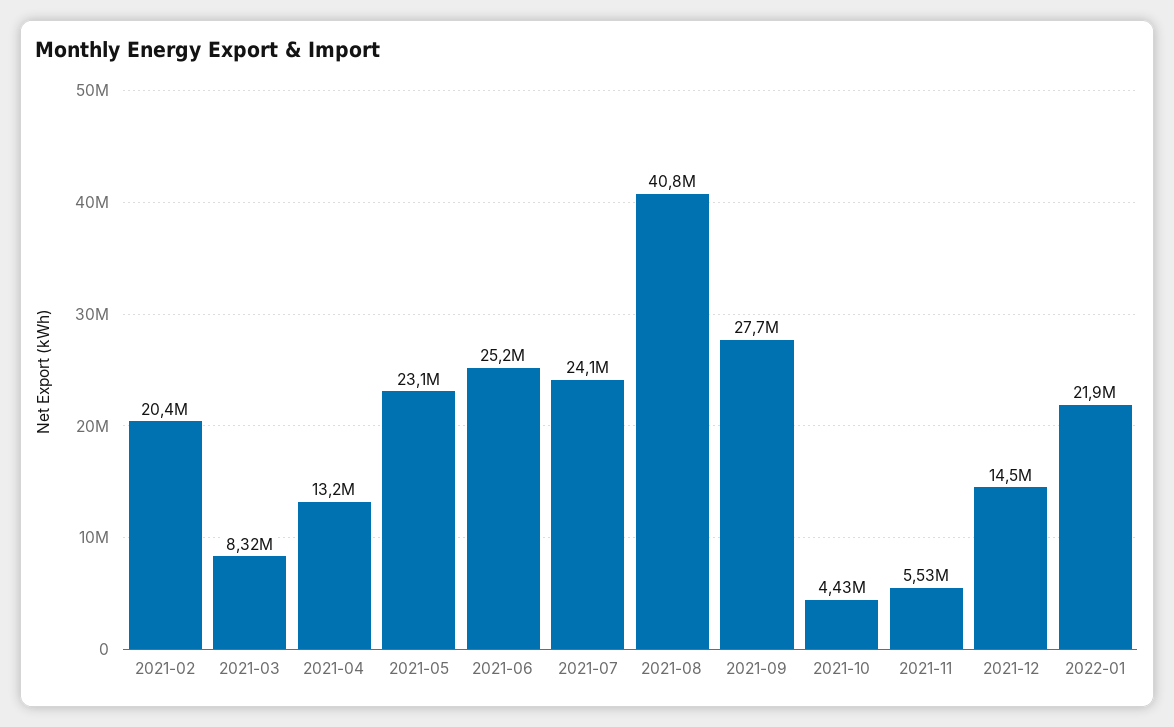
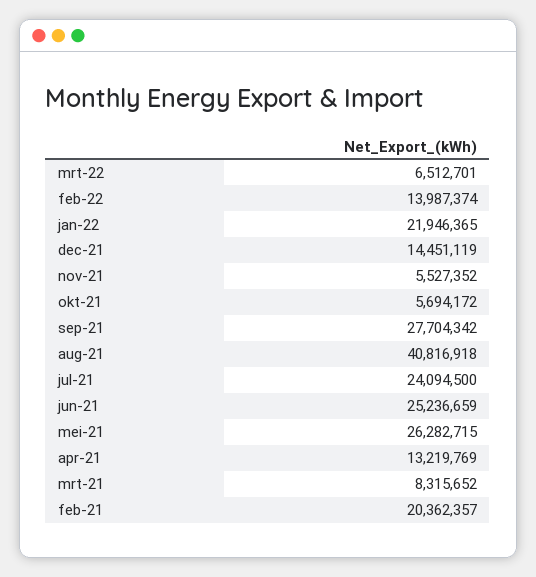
2021-05: 23100000 -> 26282715
2021-10: 4430000 -> 5694172
mrt-22: none -> 6512701
feb-22: none -> 13987374

